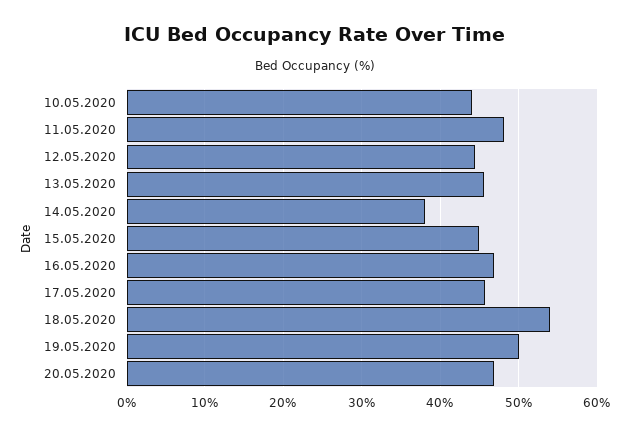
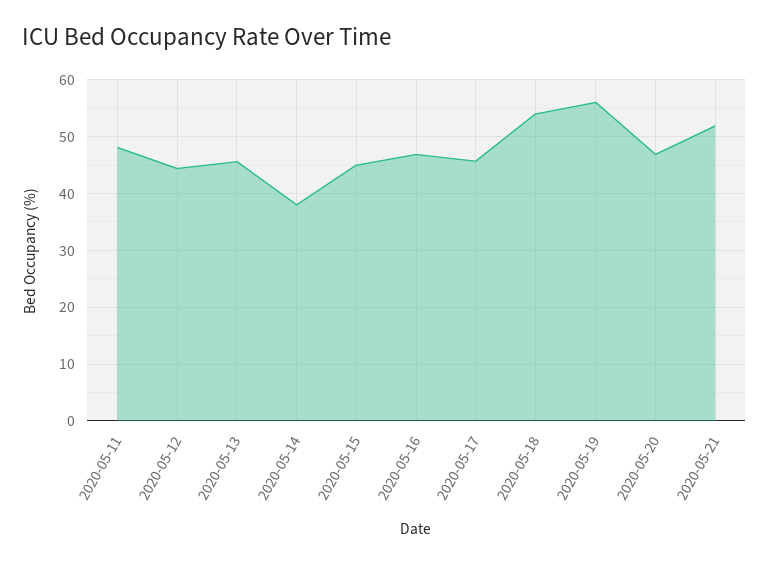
10.05.2020: 44 -> none
19.05.2020: 50 -> 56
2020-05-21: none -> 52

